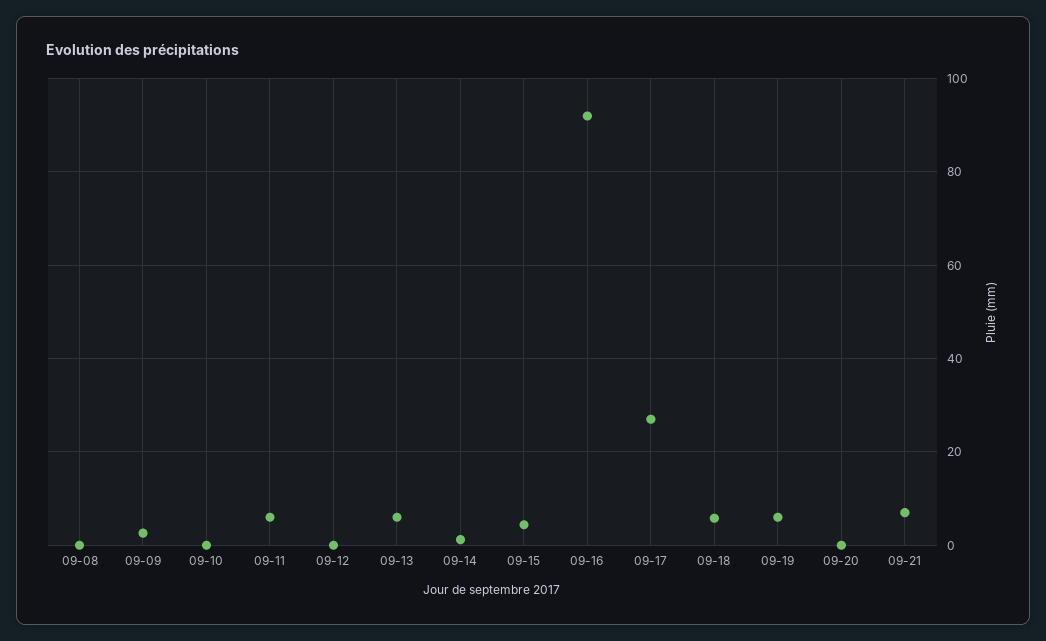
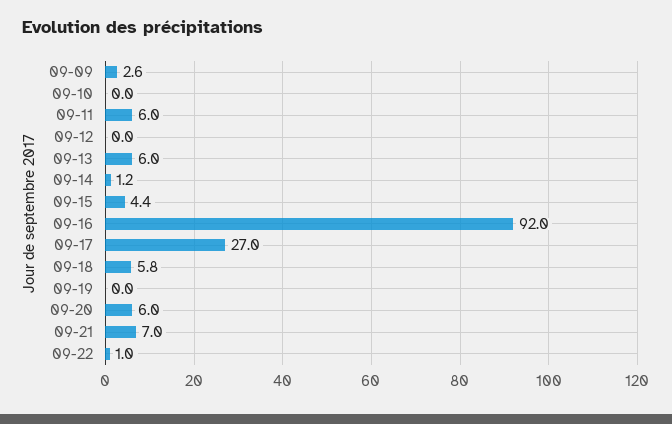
09-08: 0 -> none
09-19: 6 -> 0
09-20: 0 -> 6
09-22: none -> 1

